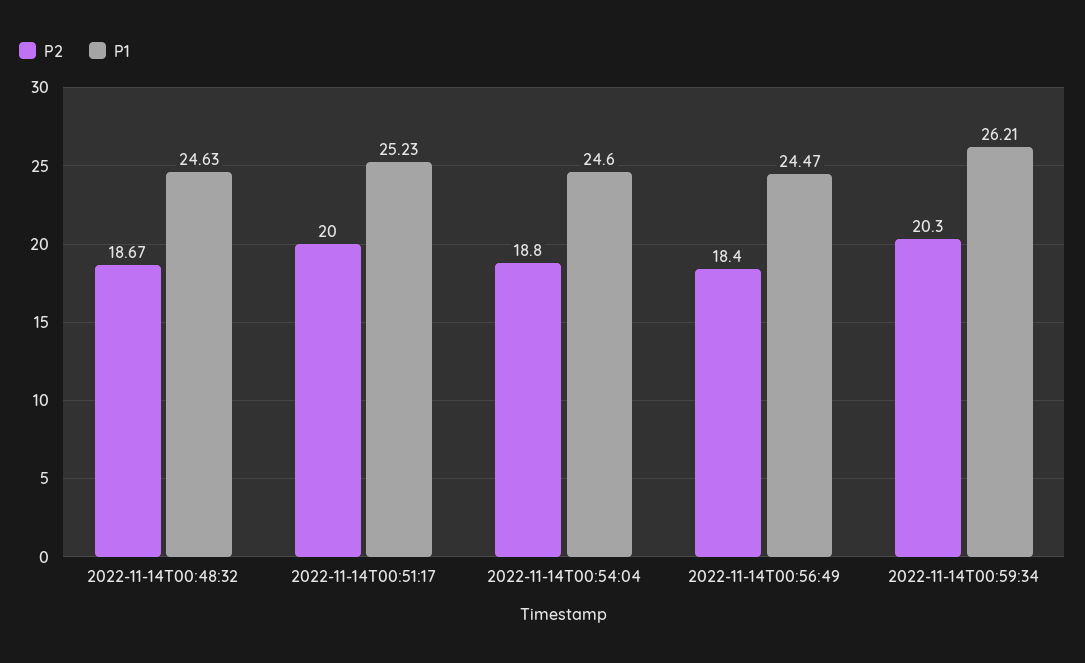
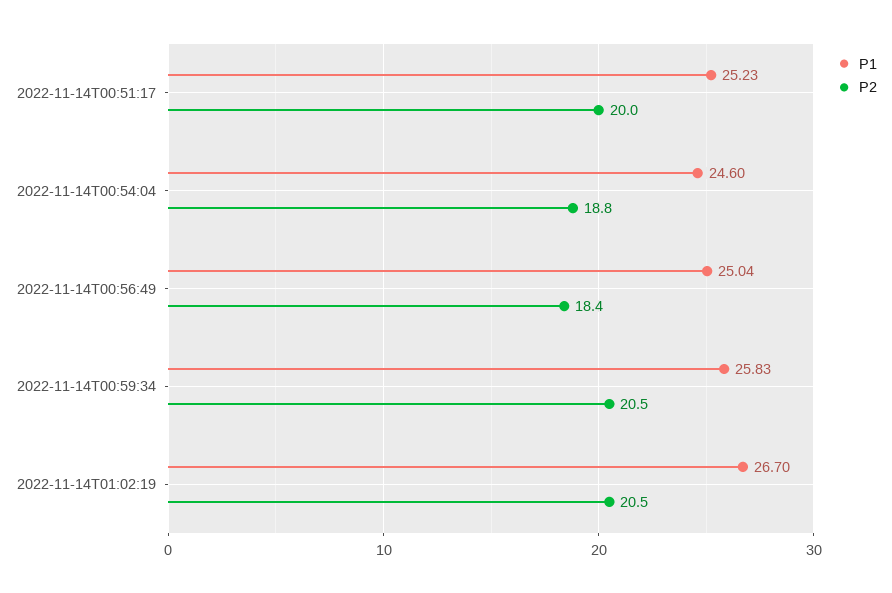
P2, 2022-11-14T00:48:32: 18.67 -> none
P1, 2022-11-14T00:48:32: 24.63 -> none
P1, 2022-11-14T00:56:49: 24.47 -> 25.04
P2, 2022-11-14T00:59:34: 20.3 -> 20.5
P1, 2022-11-14T00:59:34: 26.21 -> 25.83
P1, 2022-11-14T01:02:19: none -> 26.7
P2, 2022-11-14T01:02:19: none -> 20.5

